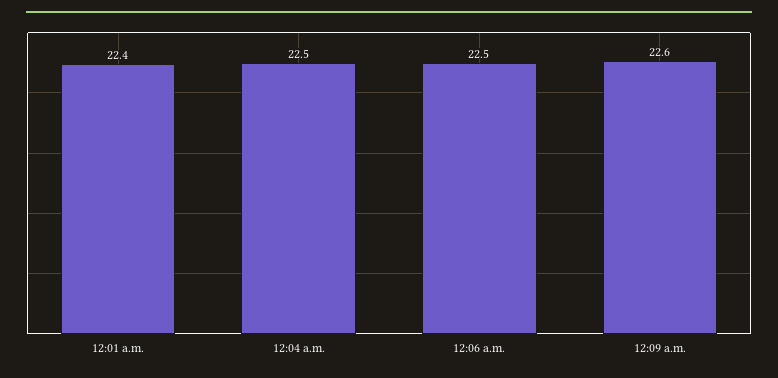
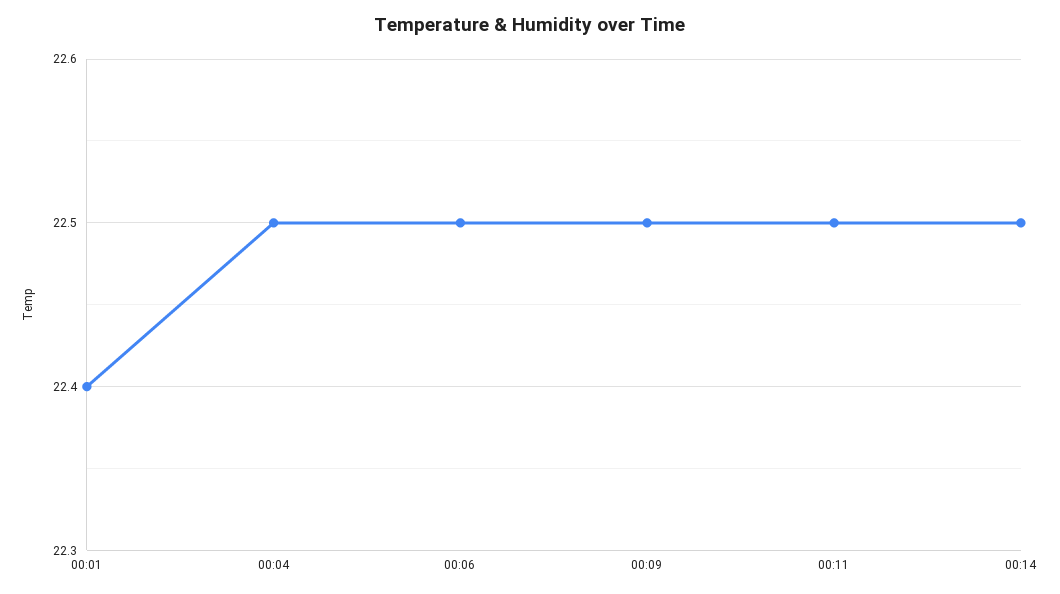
12:09 a.m.: 22.6 -> 22.5
00:11: none -> 22.5
00:14: none -> 22.5

